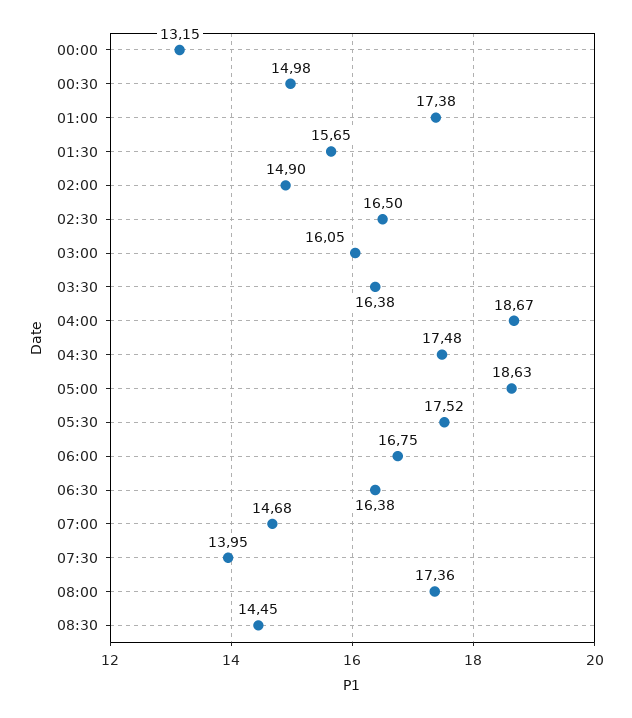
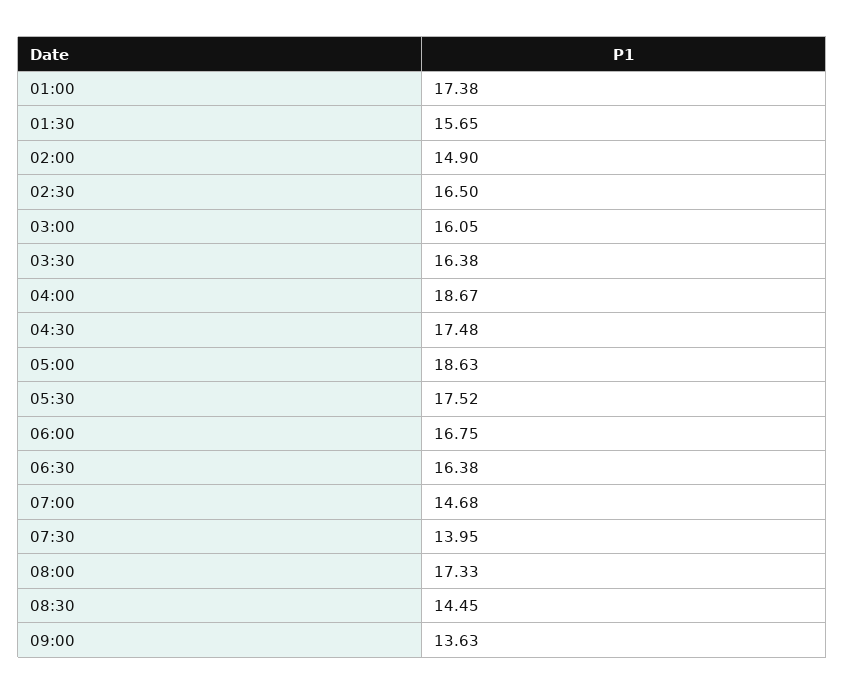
00:00: 13.15 -> none
00:30: 14.98 -> none
08:00: 17.36 -> 17.33
09:00: none -> 13.63

